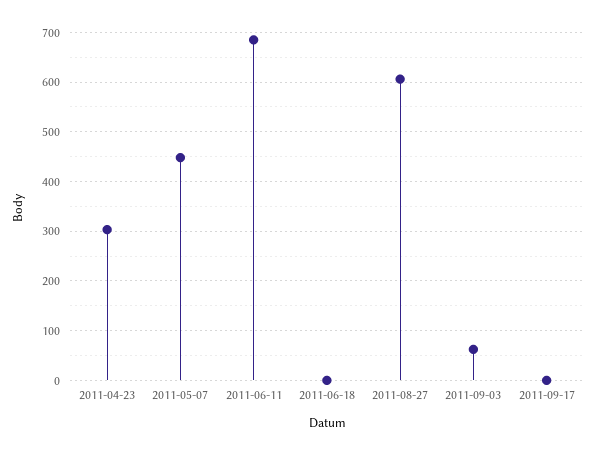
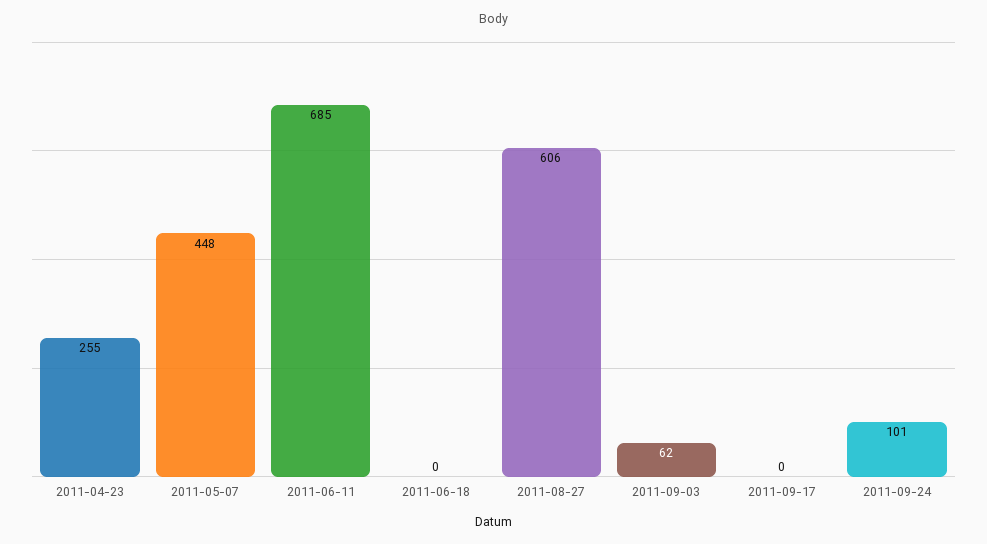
2011-04-23: 300 -> 255
2011-09-24: none -> 101

